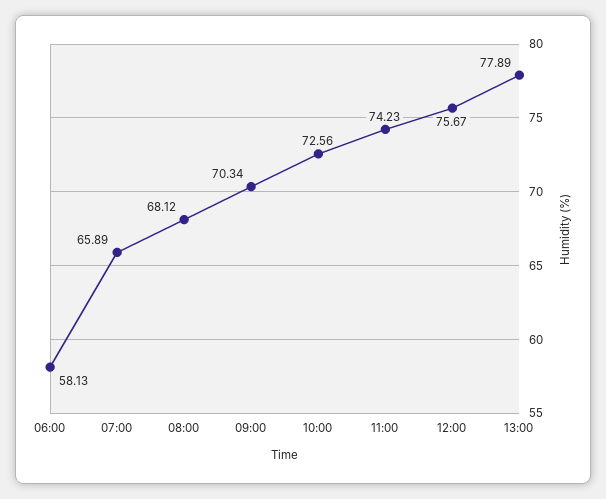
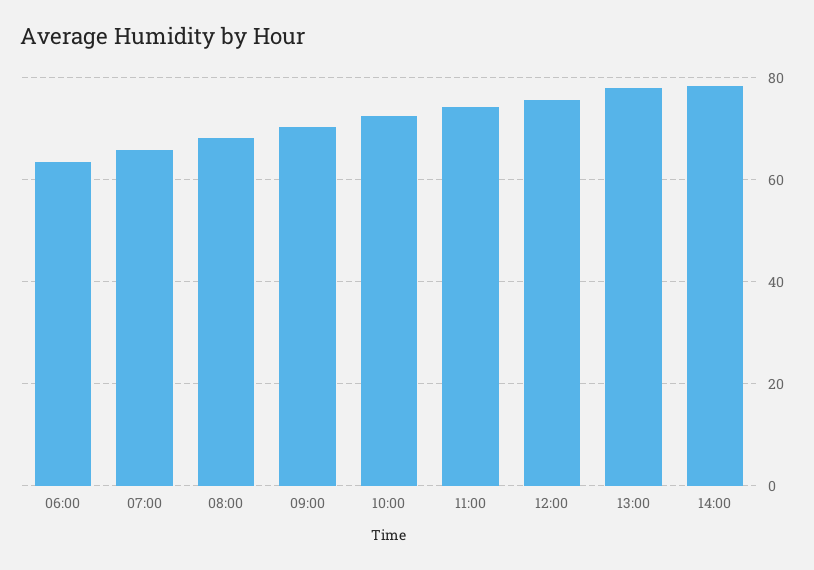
06:00: 58.13 -> 64
14:00: none -> 78

